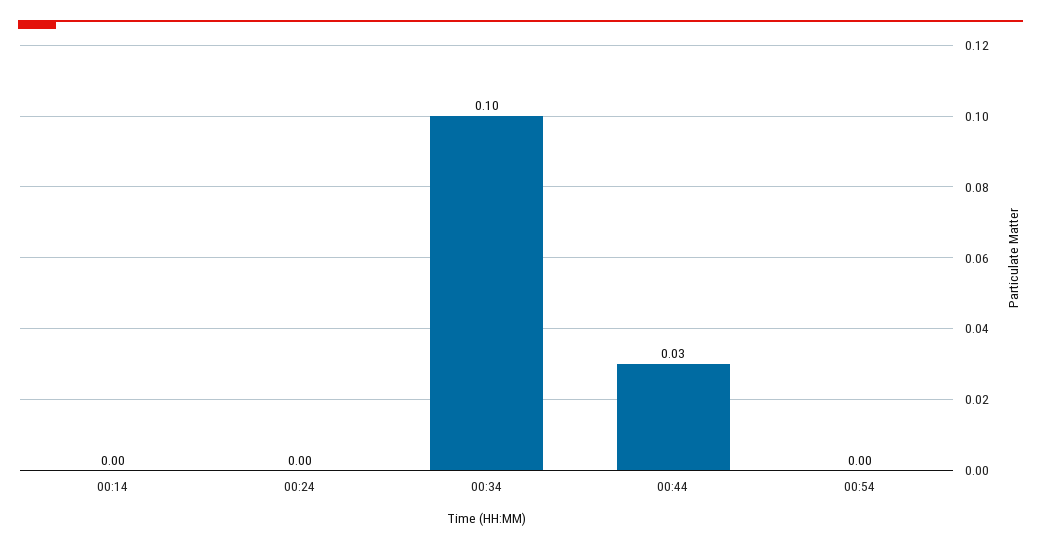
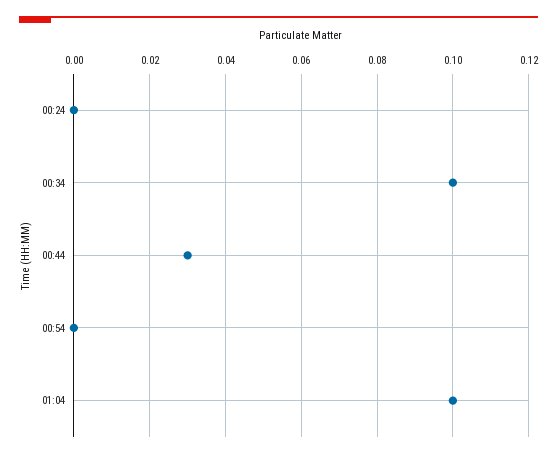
00:14: 0 -> none
01:04: none -> 0.1

